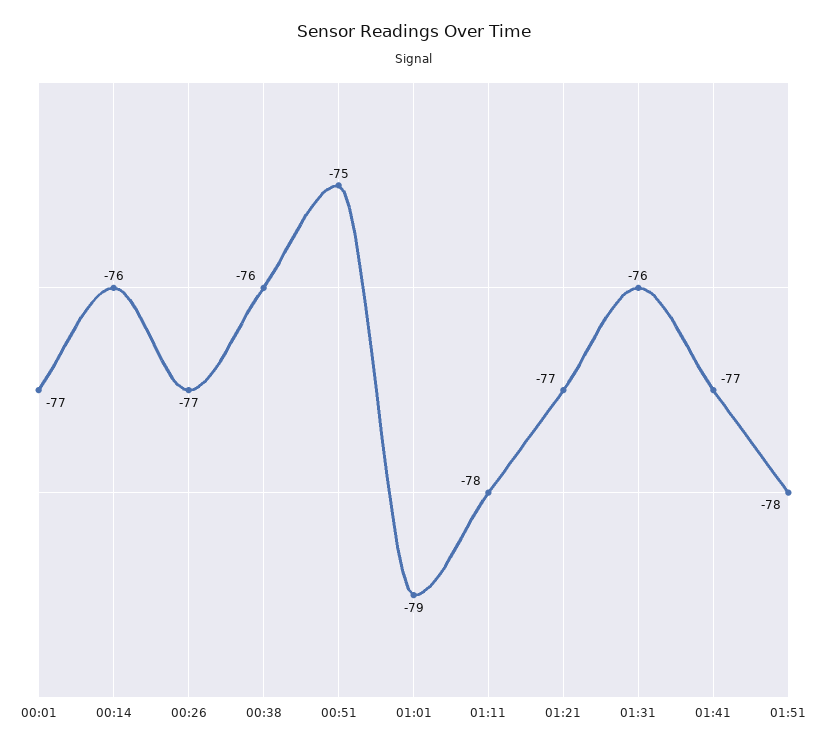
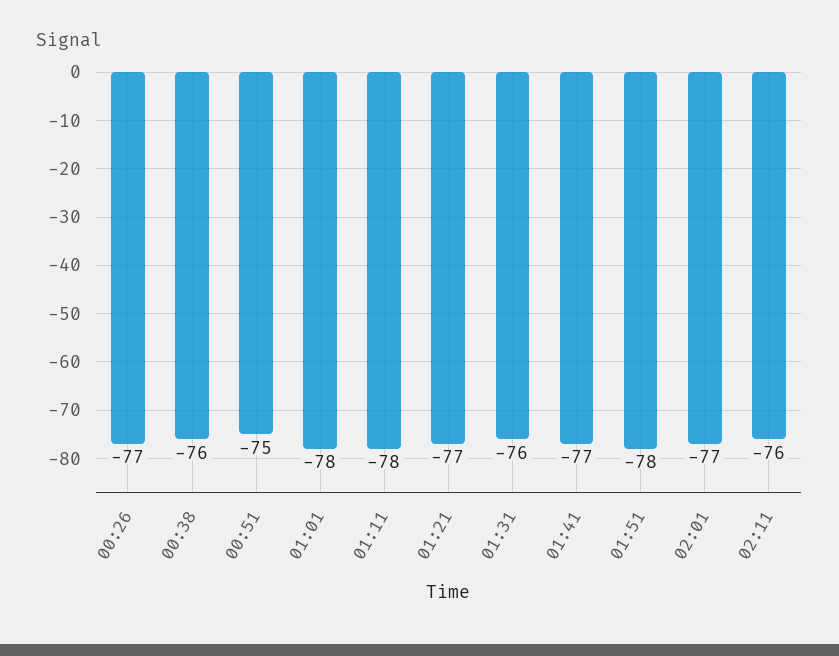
00:01: -77 -> none
00:14: -76 -> none
01:01: -79 -> -78
02:01: none -> -77
02:11: none -> -76

